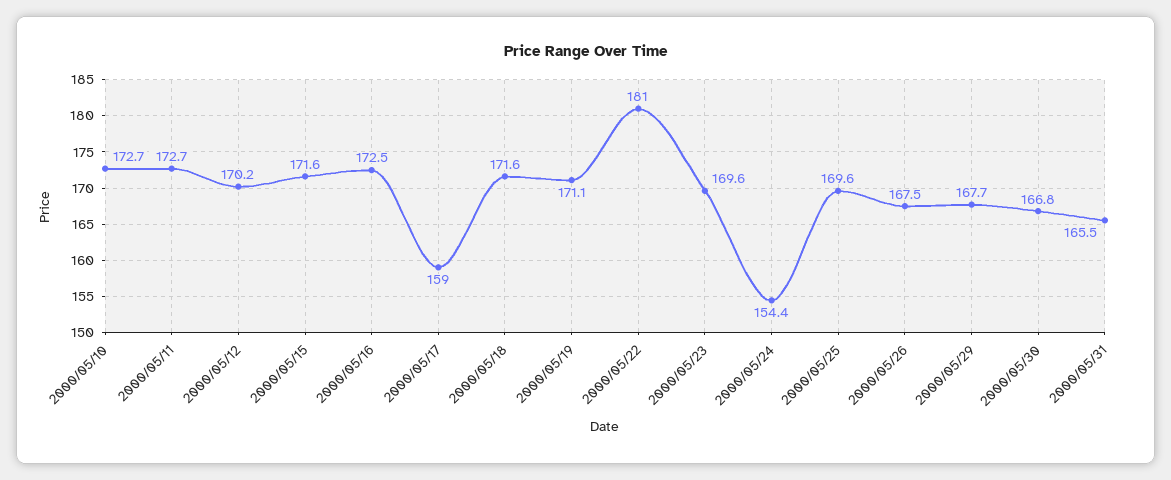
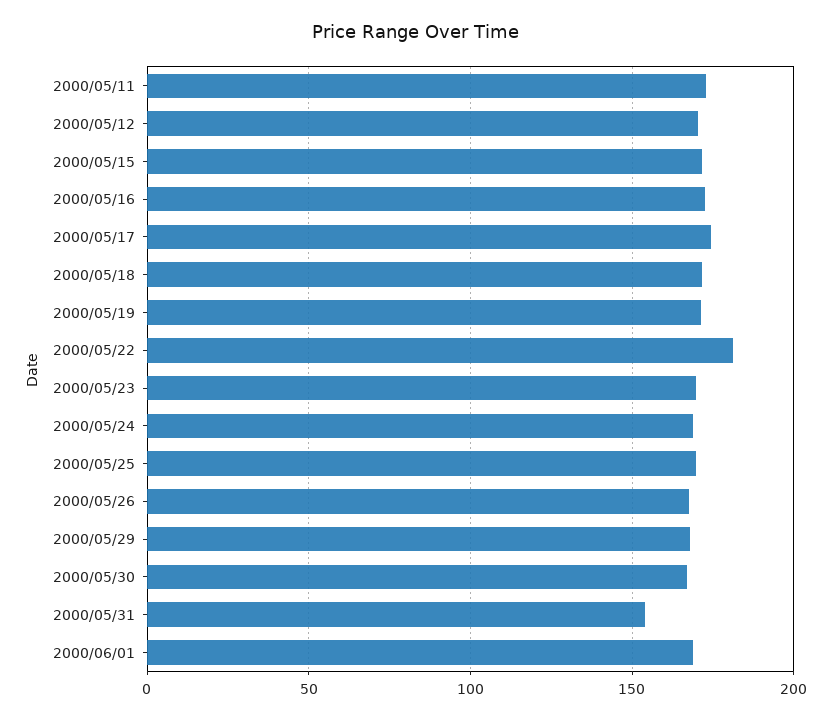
2000/05/10: 172.7 -> none
2000/05/17: 159 -> 175
2000/05/24: 154.4 -> 170
2000/05/31: 165.5 -> 155
2000/06/01: none -> 170

